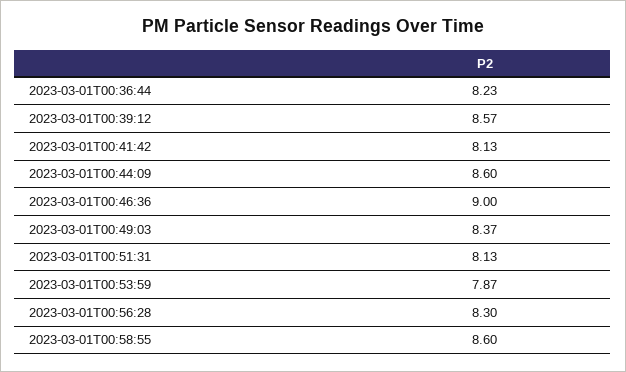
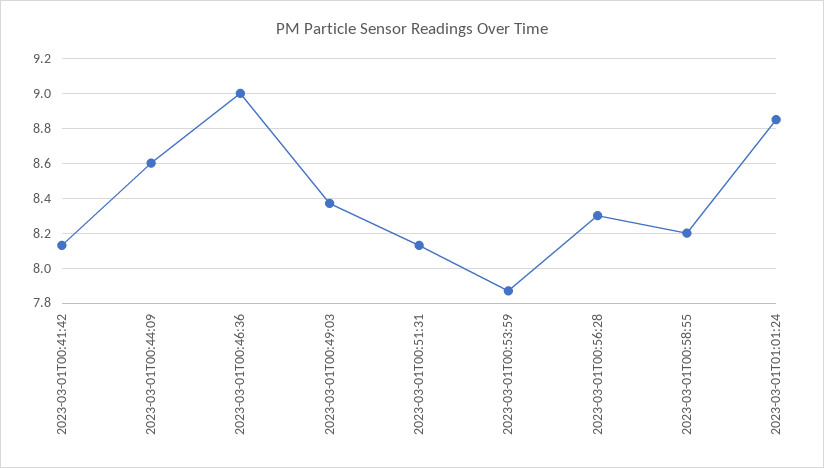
2023-03-01T00:36:44: 8.23 -> none
2023-03-01T00:39:12: 8.57 -> none
2023-03-01T00:58:55: 8.6 -> 8.2
2023-03-01T01:01:24: none -> 8.85

